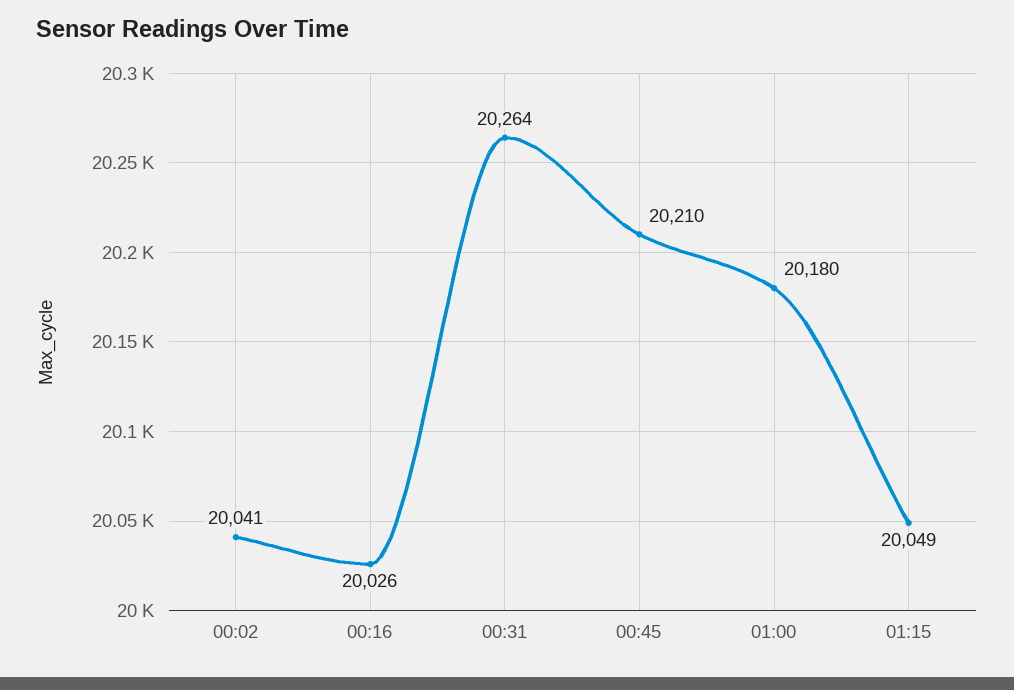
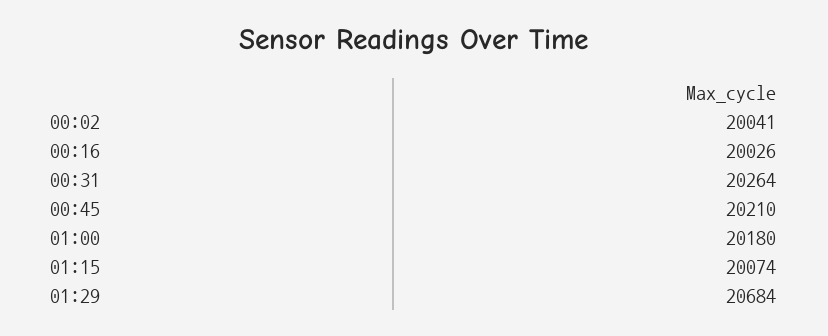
01:15: 20049 -> 20074
01:29: none -> 20684

